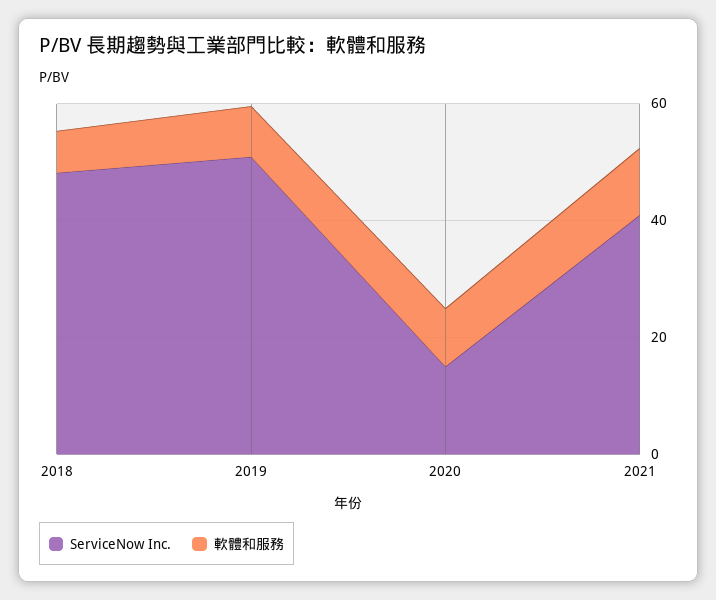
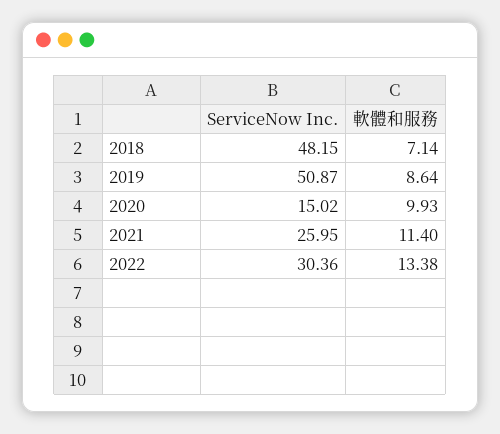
ServiceNow Inc., 2021: 40 -> 25.95
ServiceNow Inc., 2022: none -> 30.36
軟體和服務, 2022: none -> 13.38

